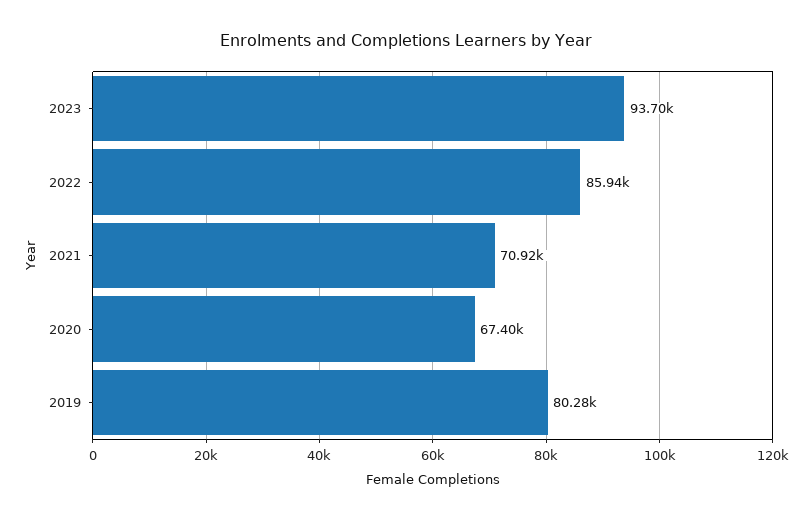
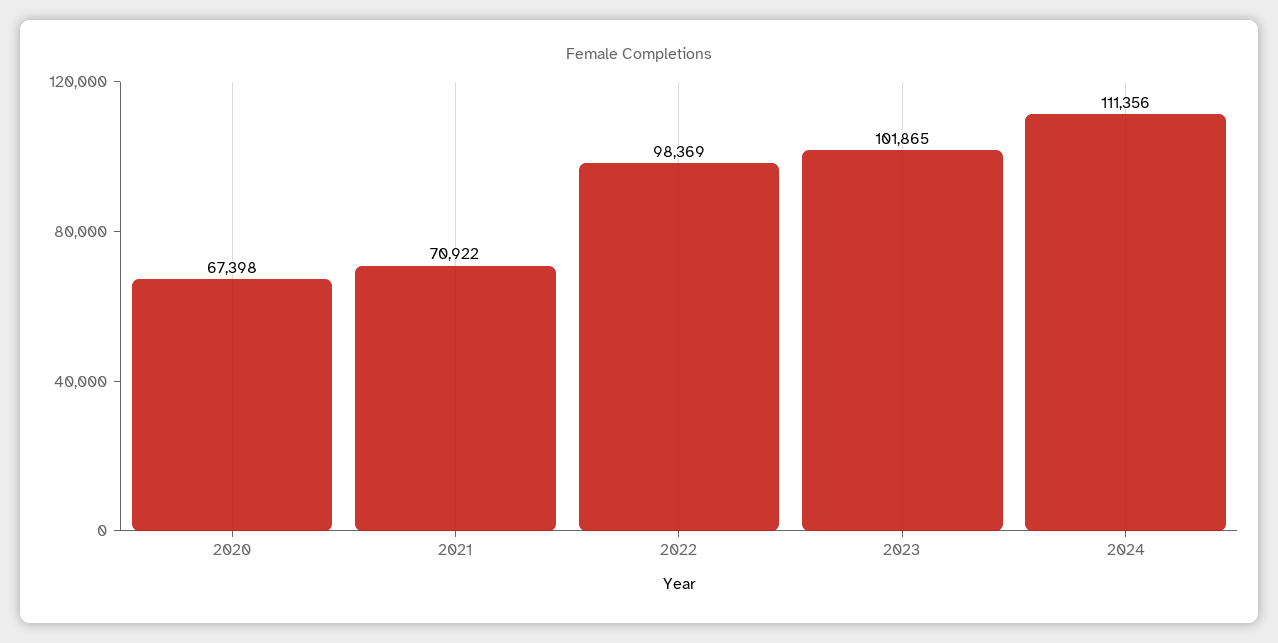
2023: 93700 -> 101865
2022: 85940 -> 98369
2019: 80280 -> none
2024: none -> 111356

